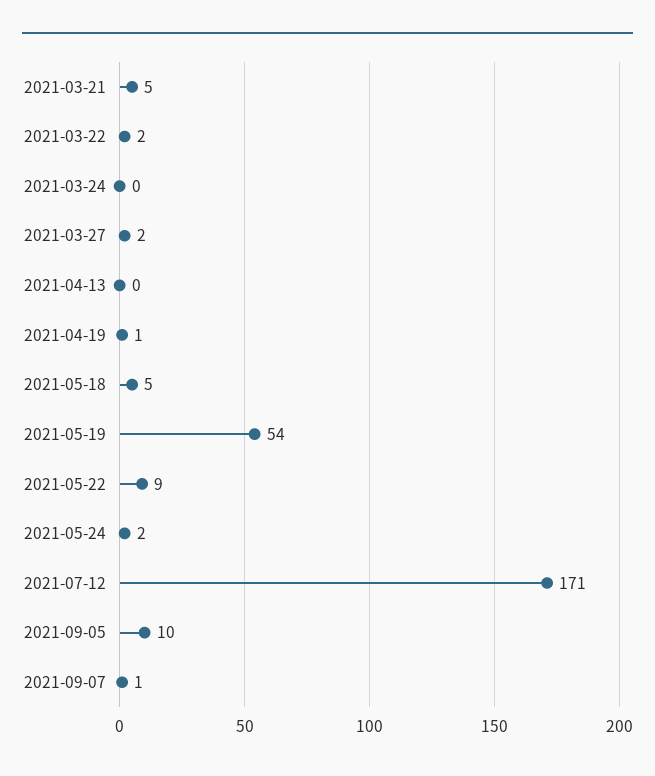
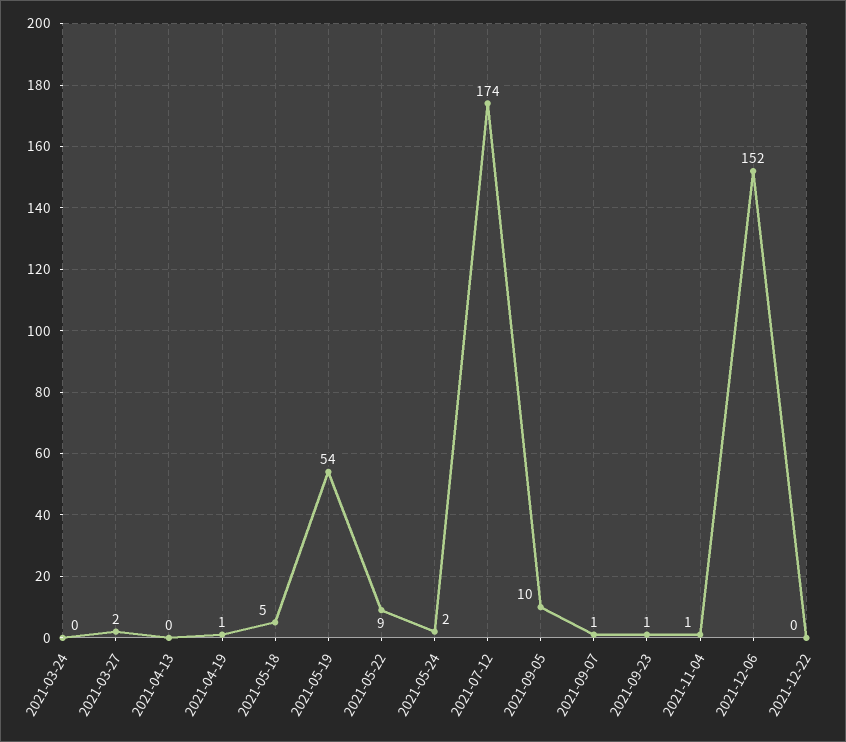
2021-03-21: 5 -> none
2021-03-22: 2 -> none
2021-07-12: 171 -> 174
2021-09-23: none -> 1
2021-11-04: none -> 1
2021-12-06: none -> 152
2021-12-22: none -> 0

